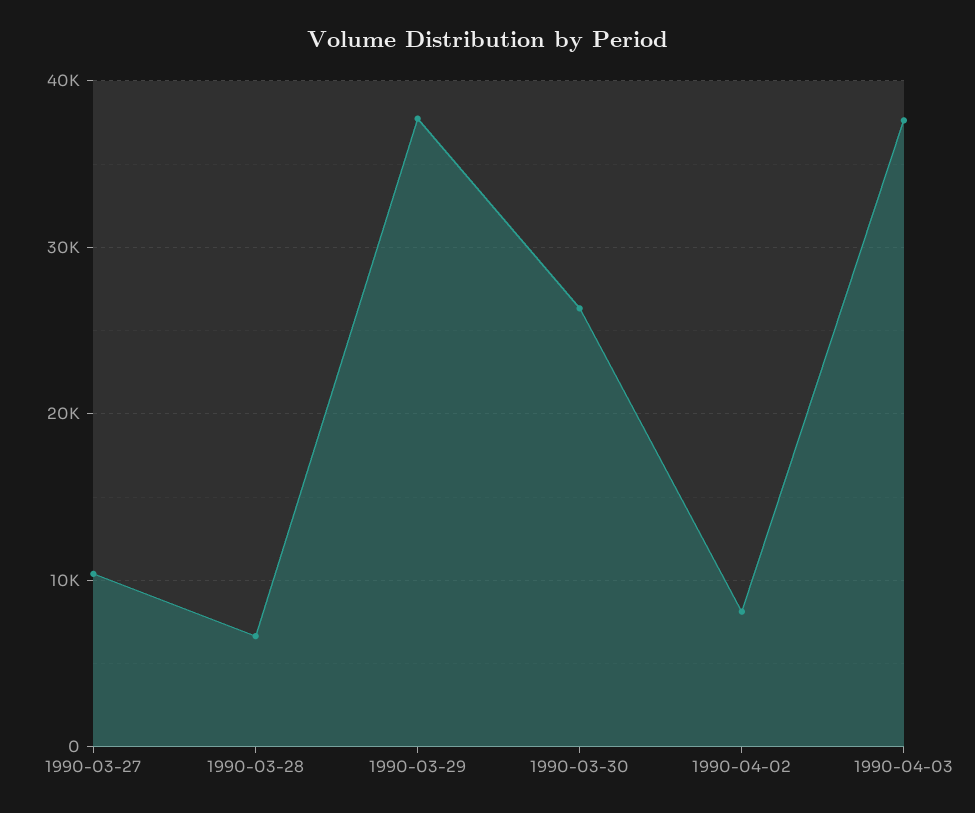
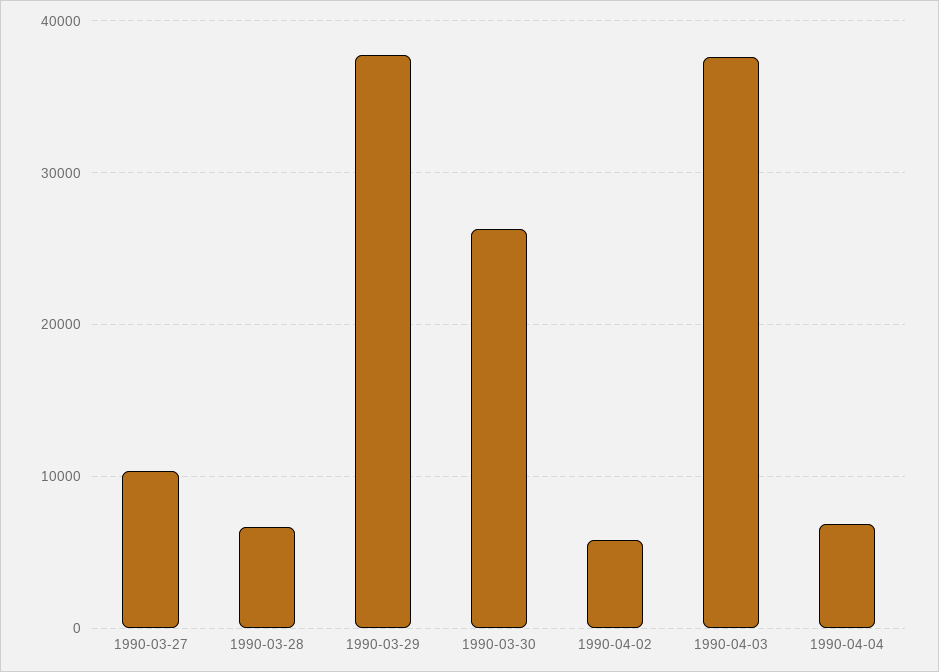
1990-04-02: 8000 -> 6000
1990-04-04: none -> 7000

